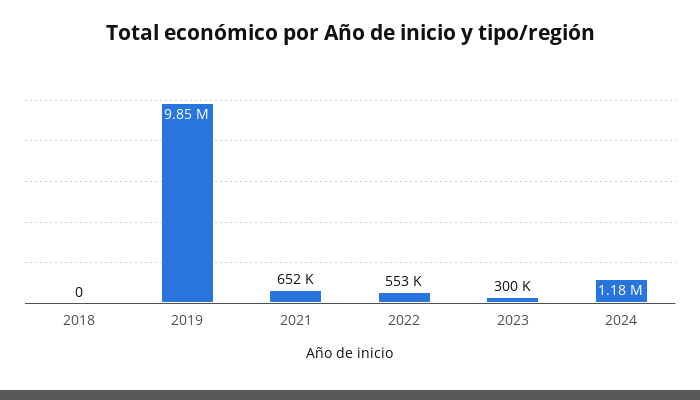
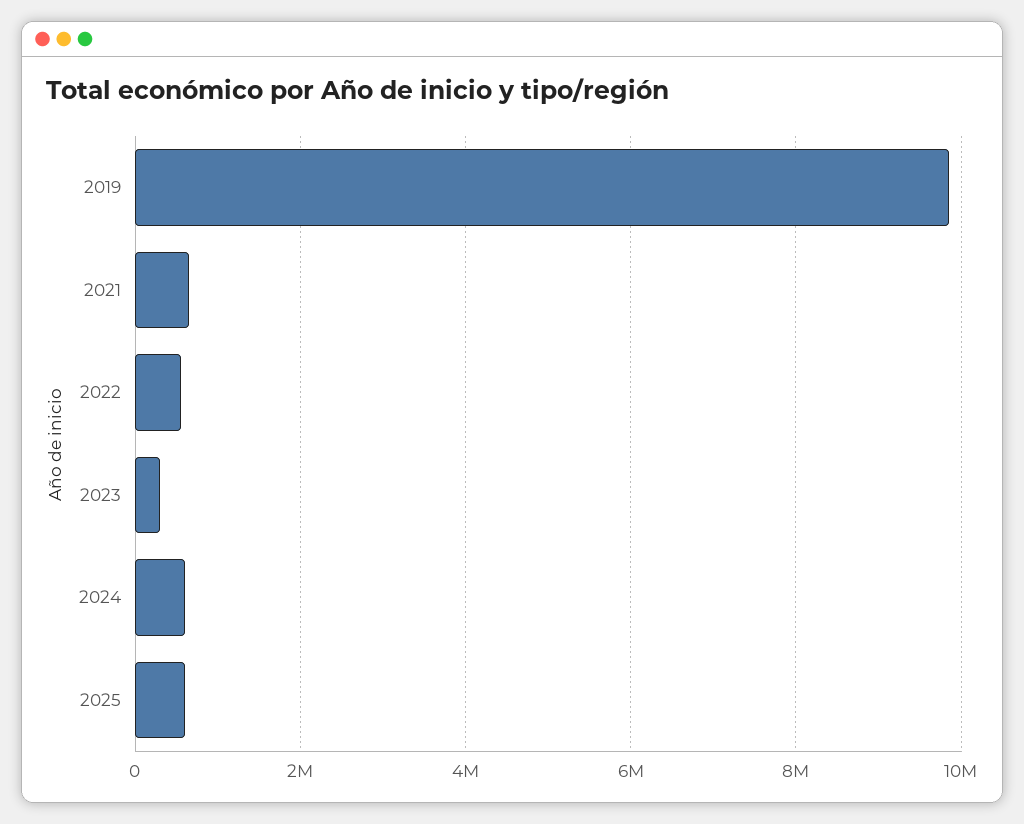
2018: 0 -> none
2024: 1180000 -> 600000
2025: none -> 600000

